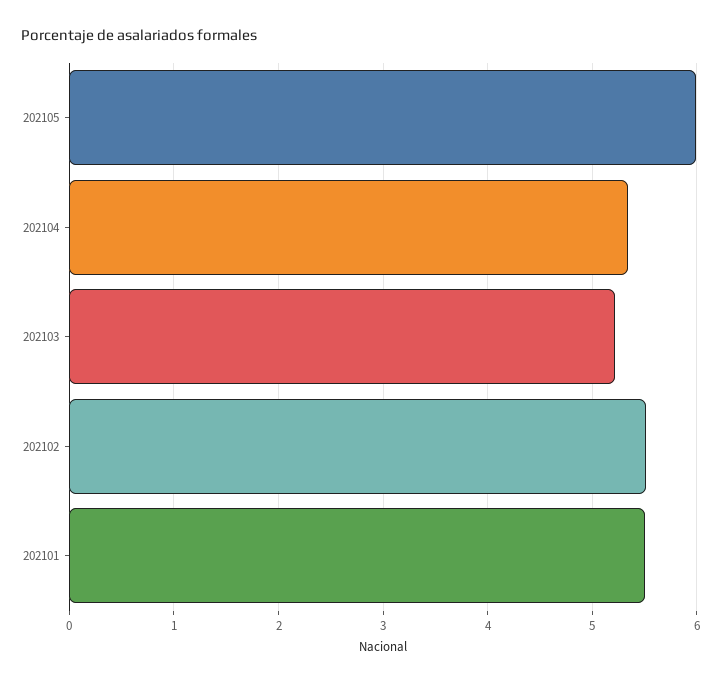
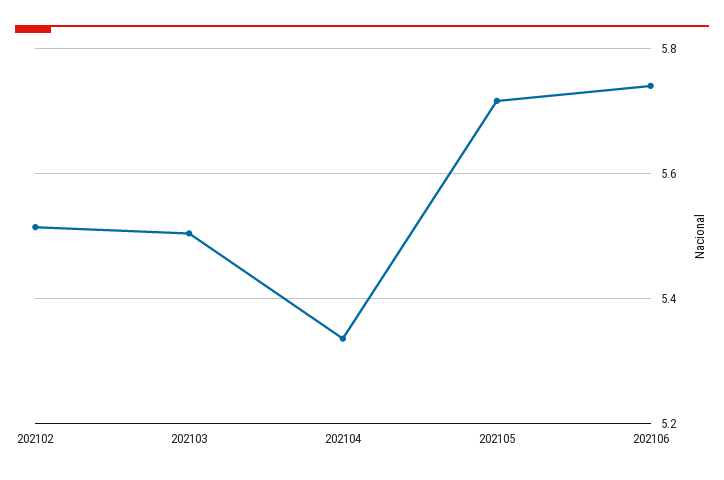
202105: 6 -> 5.72
202103: 5.2 -> 5.5
202101: 5.5 -> none
202106: none -> 5.74

